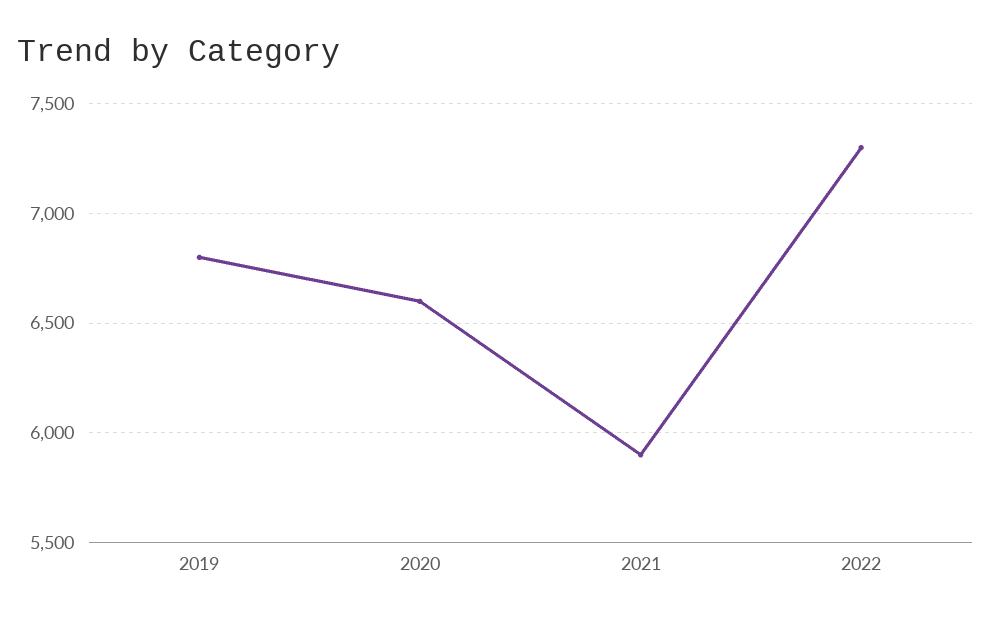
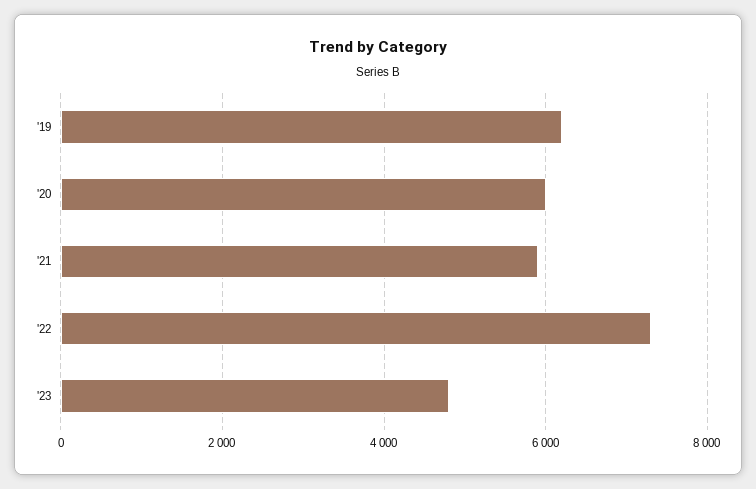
2019: 6800 -> 6200
2020: 6600 -> 6000
'23: none -> 4800

